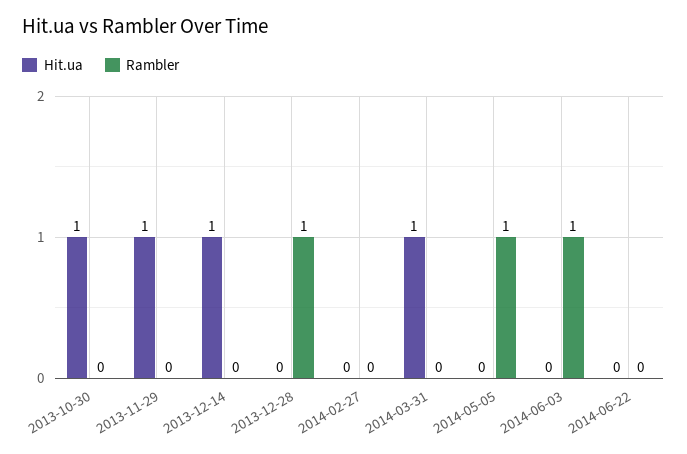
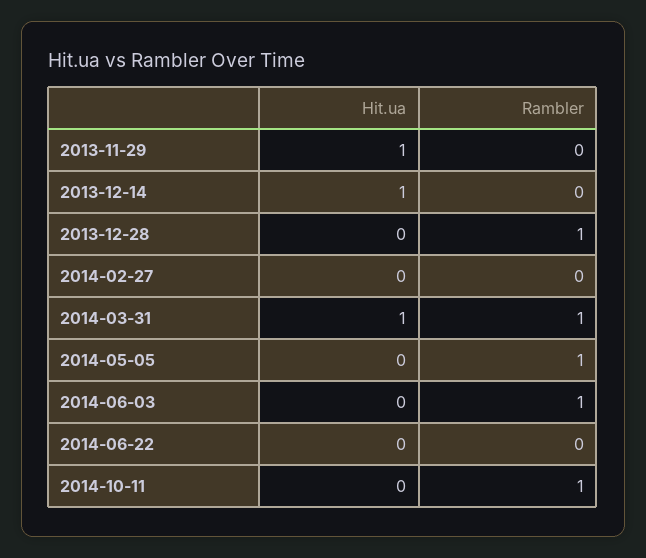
Hit.ua, 2013-10-30: 1 -> none
Rambler, 2013-10-30: 0 -> none
Rambler, 2014-03-31: 0 -> 1
Hit.ua, 2014-10-11: none -> 0
Rambler, 2014-10-11: none -> 1

